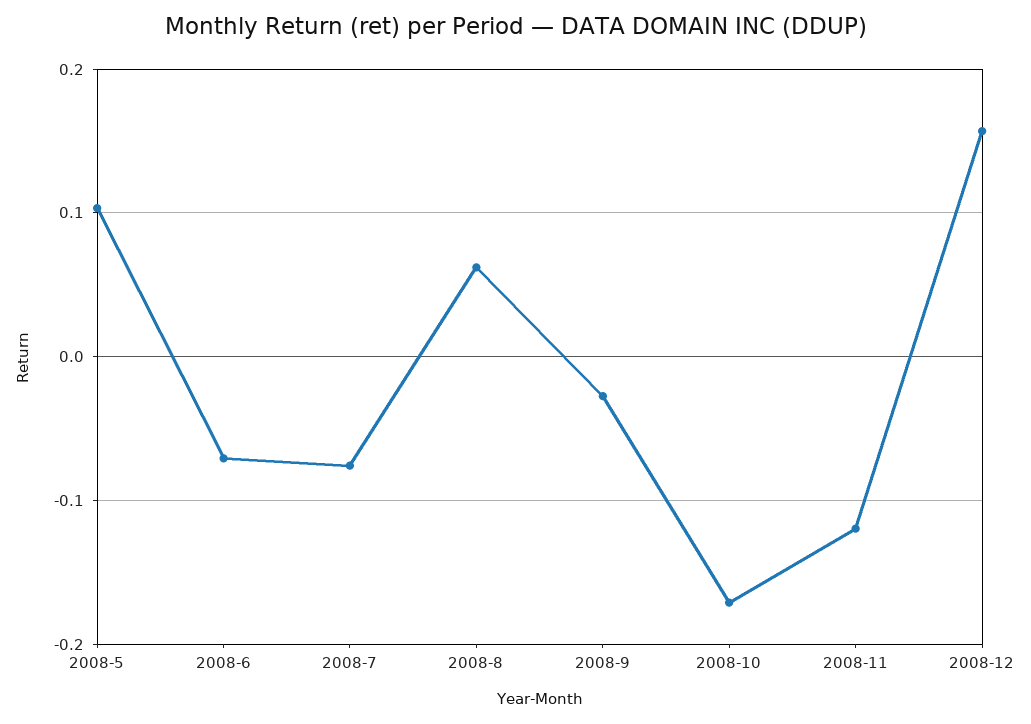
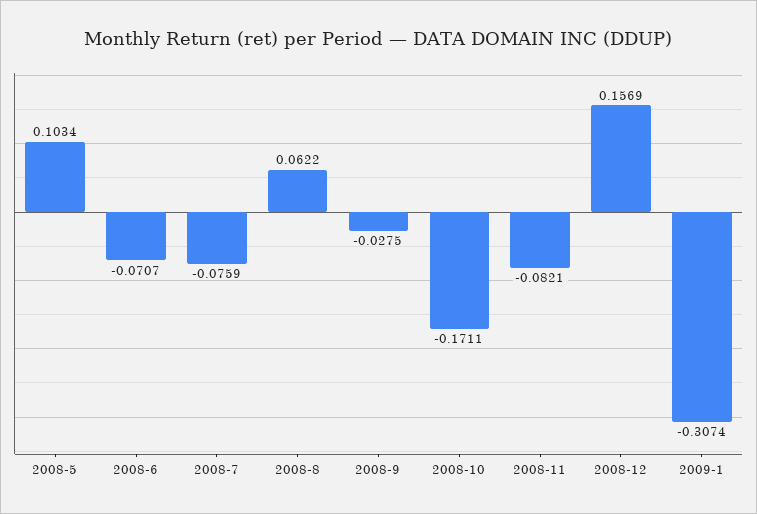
2008-11: -0.12 -> -0.0821
2009-1: none -> -0.3074

